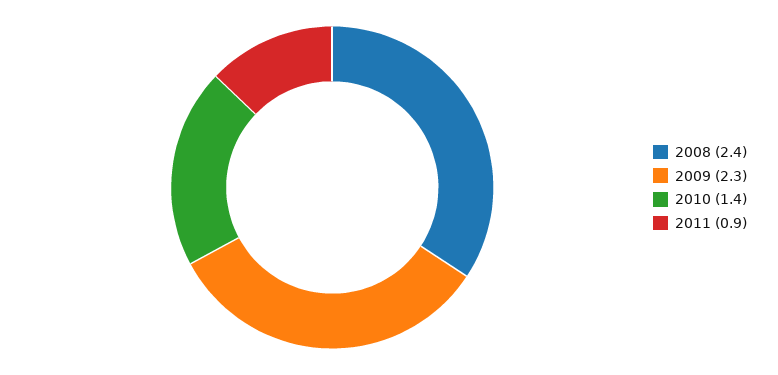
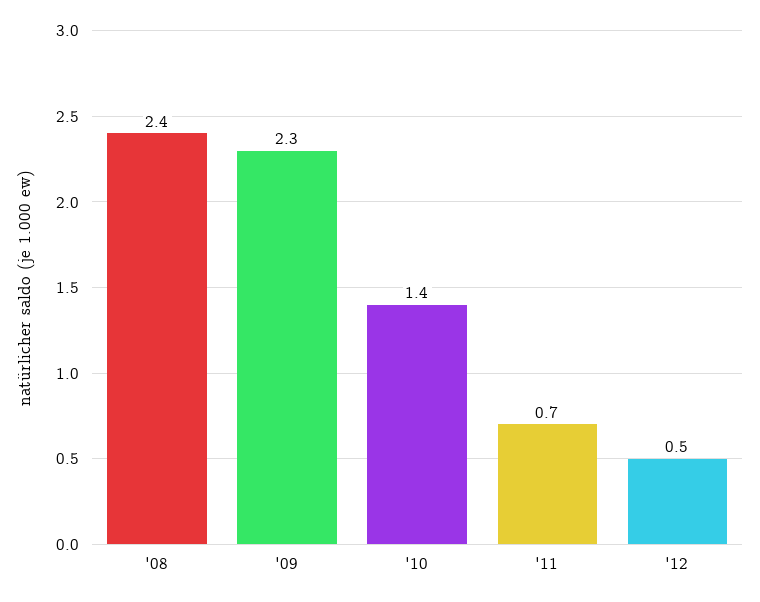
2011: 0.9 -> 0.7
'12: none -> 0.5

